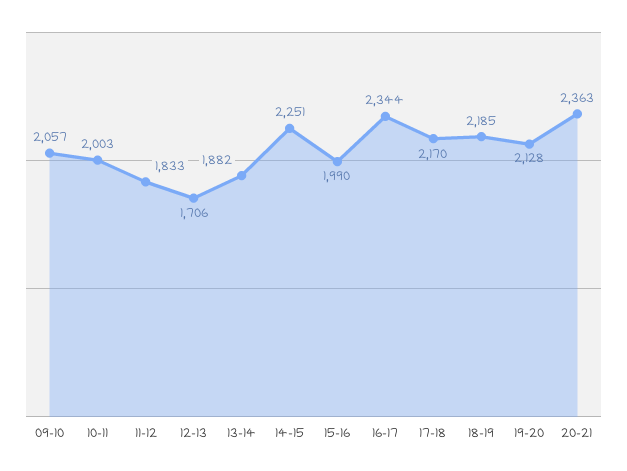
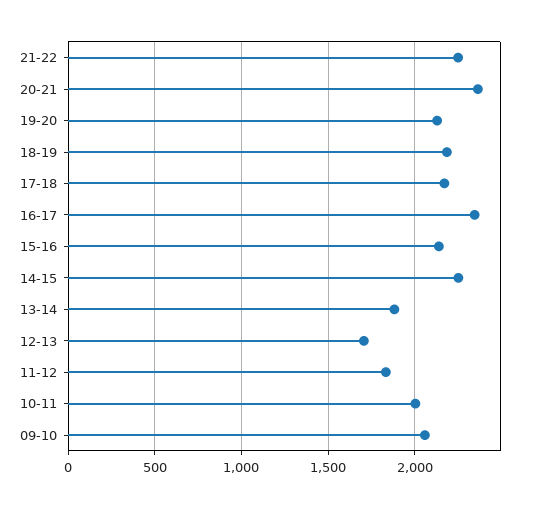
15-16: 1990 -> 2150
21-22: none -> 2250

